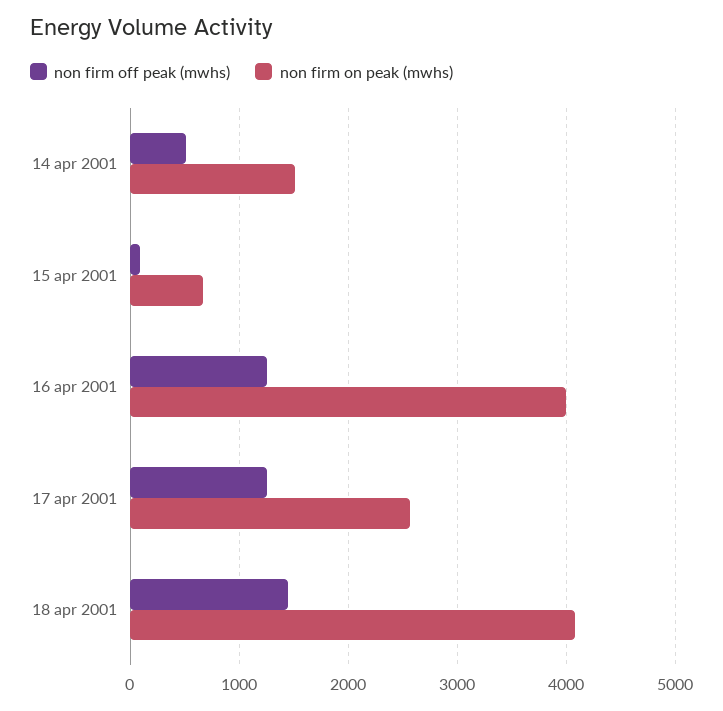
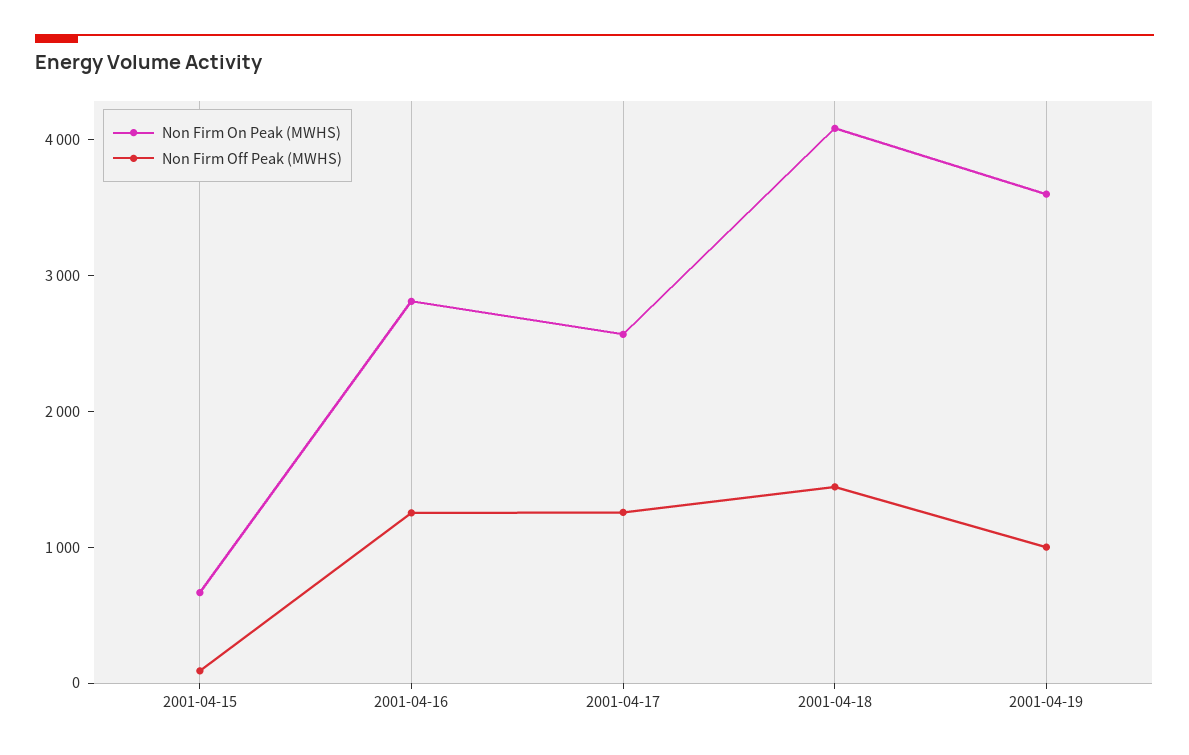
non firm off peak (mwhs), 14 apr 2001: 500 -> none
non firm on peak (mwhs), 14 apr 2001: 1500 -> none
non firm on peak (mwhs), 16 apr 2001: 4000 -> 2800
non firm on peak (mwhs), 2001-04-19: none -> 3600
non firm off peak (mwhs), 2001-04-19: none -> 1000

